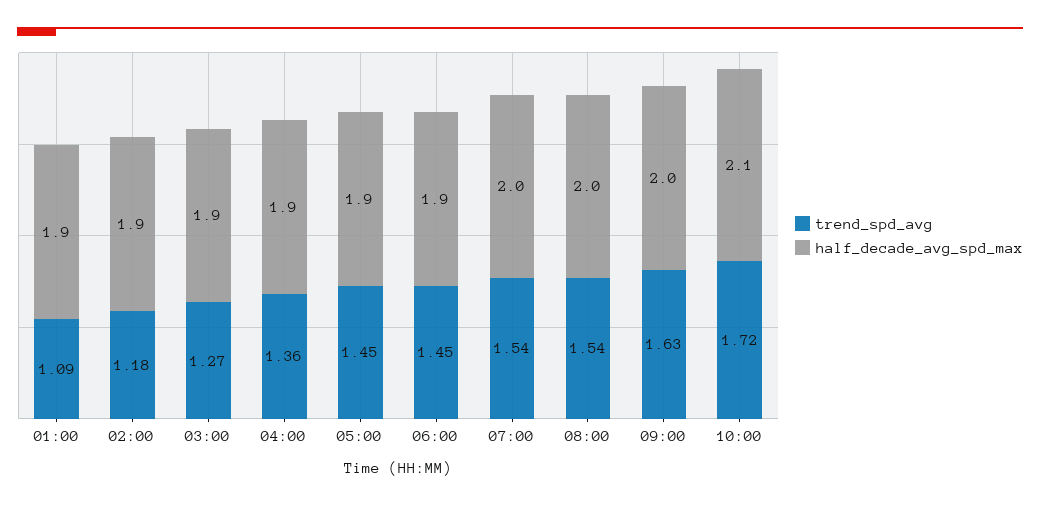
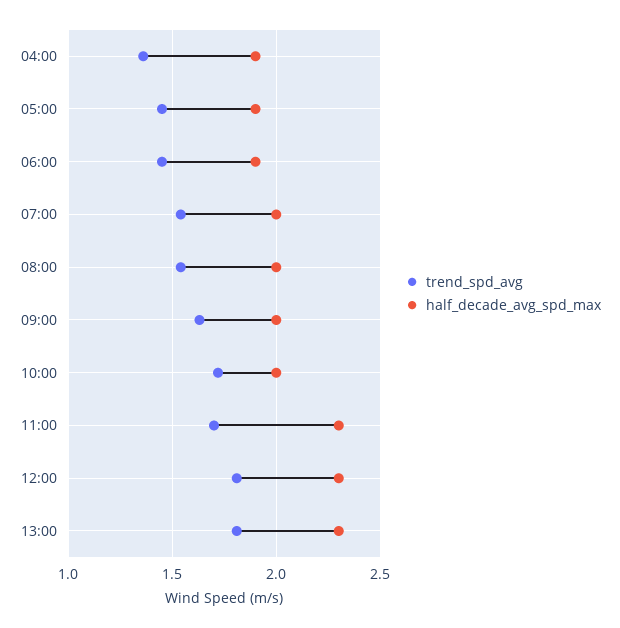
trend_spd_avg, 01:00: 1.09 -> none
half_decade_avg_spd_max, 01:00: 1.9 -> none
trend_spd_avg, 02:00: 1.18 -> none
half_decade_avg_spd_max, 02:00: 1.9 -> none
trend_spd_avg, 03:00: 1.27 -> none
half_decade_avg_spd_max, 03:00: 1.9 -> none
half_decade_avg_spd_max, 10:00: 2.1 -> 2
trend_spd_avg, 11:00: none -> 1.7
half_decade_avg_spd_max, 11:00: none -> 2.3
trend_spd_avg, 12:00: none -> 1.8
half_decade_avg_spd_max, 12:00: none -> 2.3
trend_spd_avg, 13:00: none -> 1.8
half_decade_avg_spd_max, 13:00: none -> 2.3

